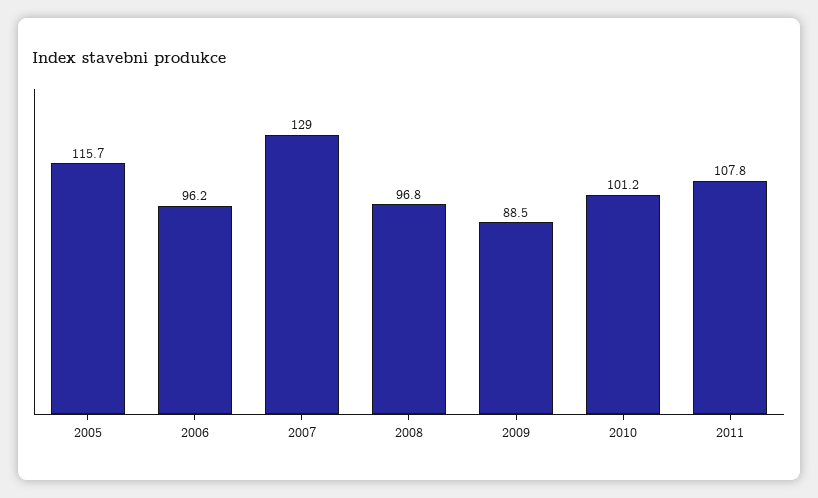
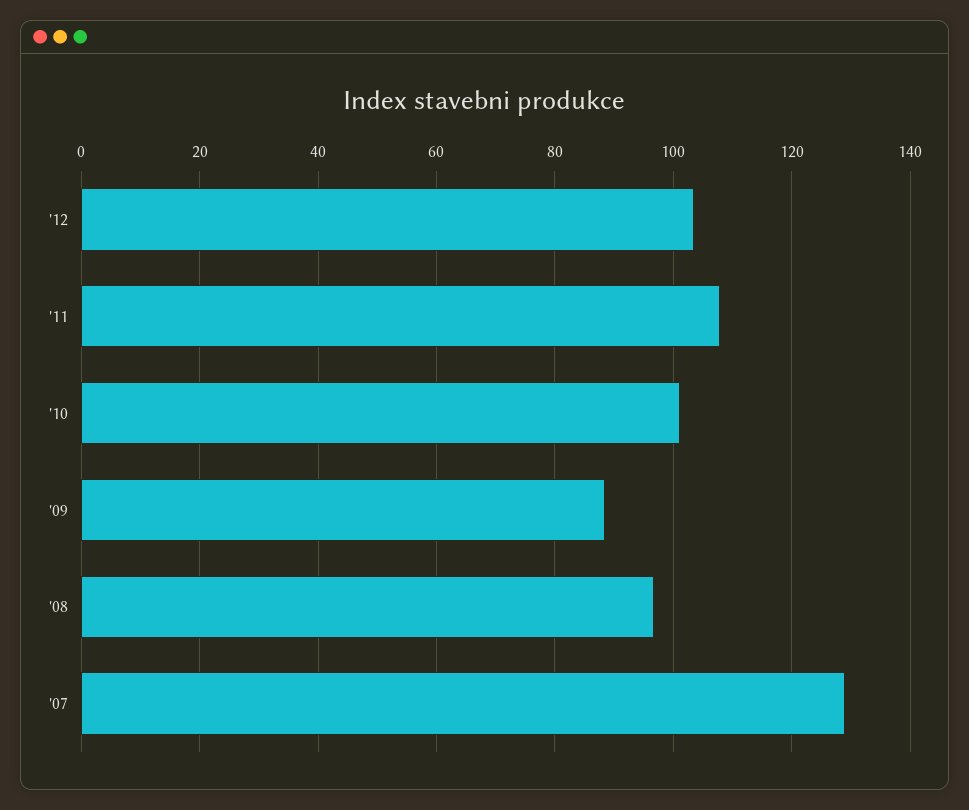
2005: 115.7 -> none
2006: 96.2 -> none
'12: none -> 104

